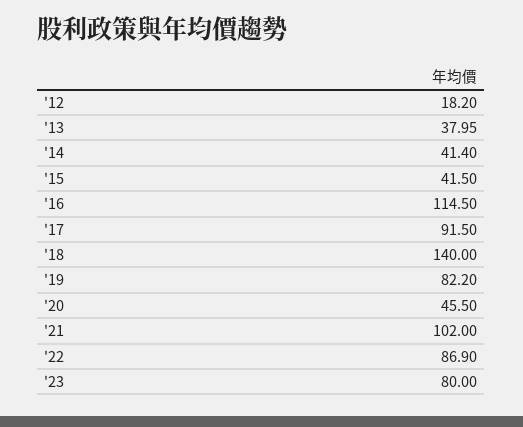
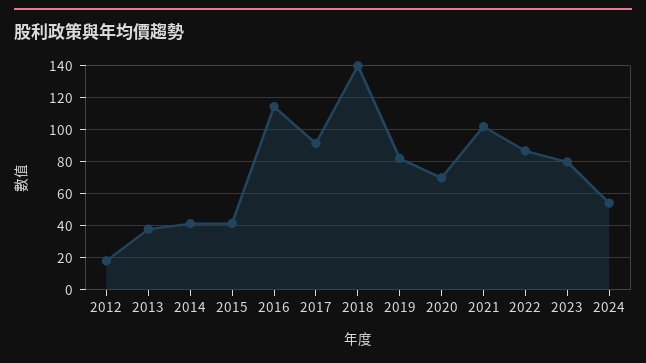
'20: 45.5 -> 70
2024: none -> 55

